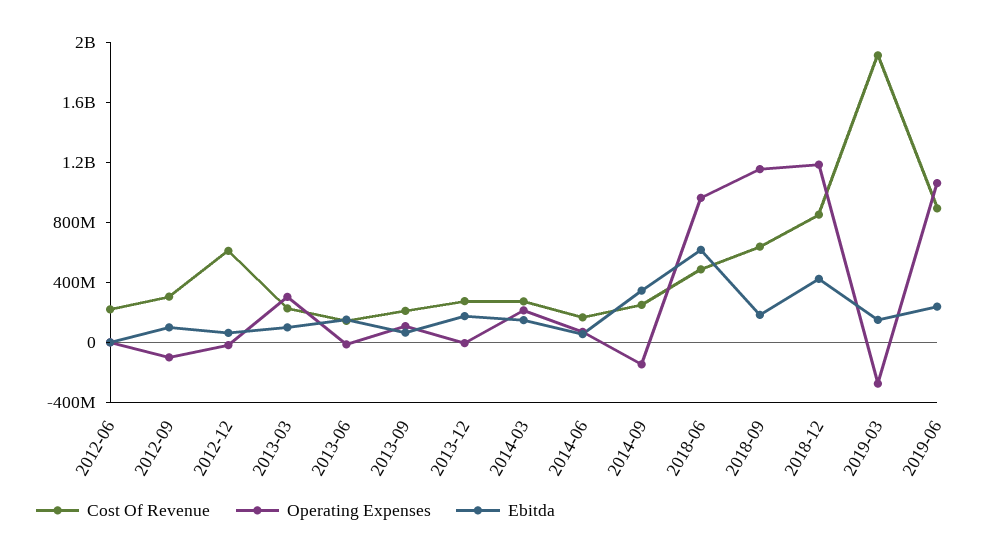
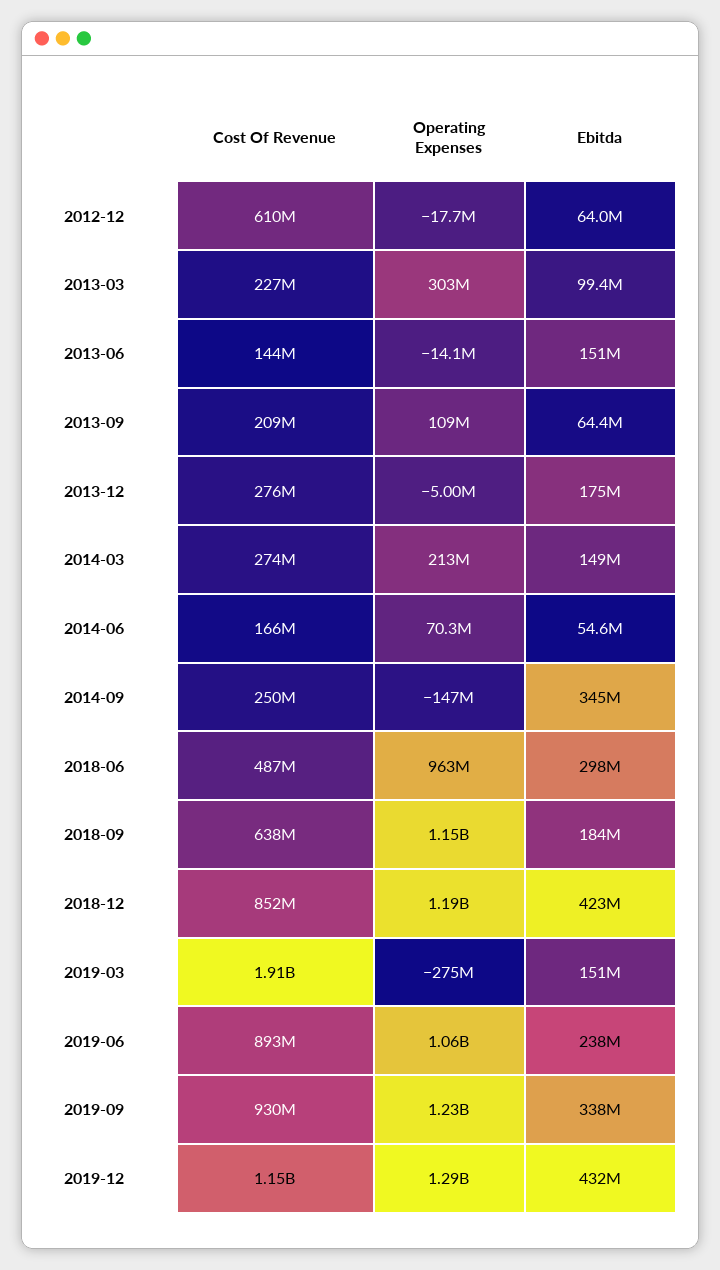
Cost Of Revenue, 2012-06: 200000000 -> none
Operating Expenses, 2012-06: 0 -> none
Ebitda, 2012-06: 0 -> none
Cost Of Revenue, 2012-09: 300000000 -> none
Operating Expenses, 2012-09: -100000000 -> none
Ebitda, 2012-09: 100000000 -> none
Ebitda, 2018-06: 600000000 -> 298000000
Cost Of Revenue, 2019-09: none -> 930000000
Operating Expenses, 2019-09: none -> 1230000000
Ebitda, 2019-09: none -> 338000000
Cost Of Revenue, 2019-12: none -> 1150000000
Operating Expenses, 2019-12: none -> 1290000000
Ebitda, 2019-12: none -> 432000000

